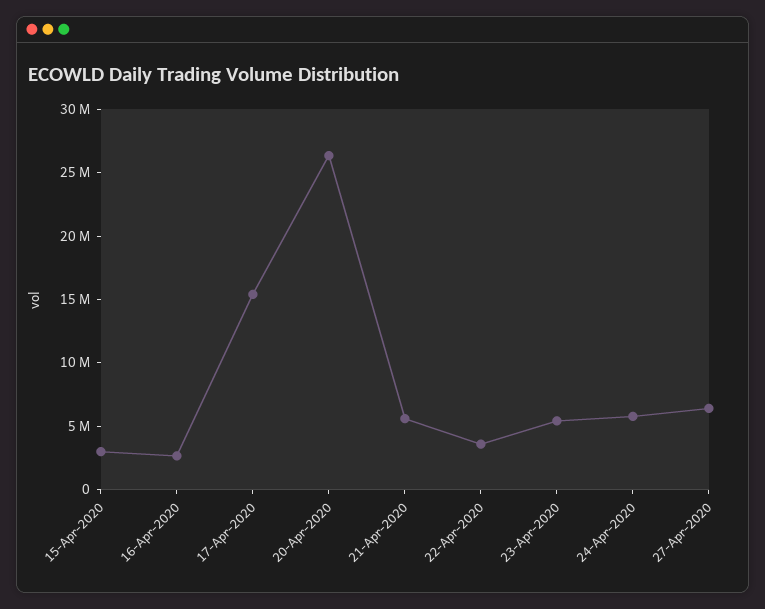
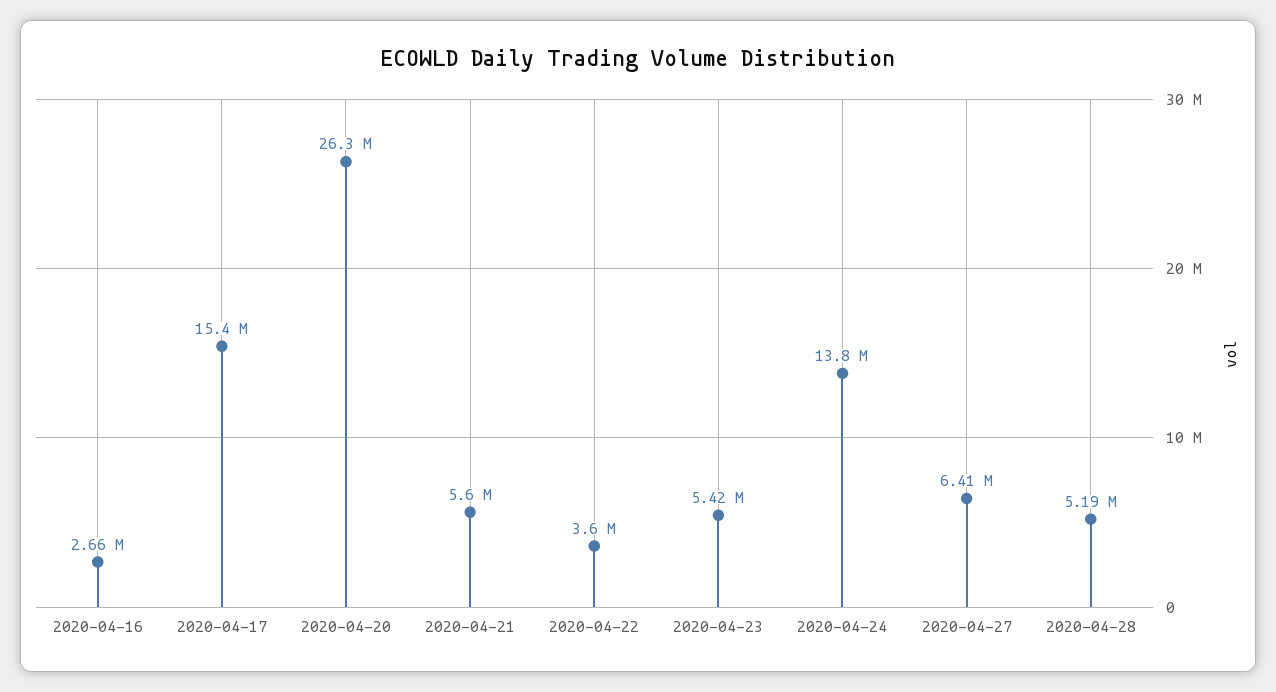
15-Apr-2020: 3000000 -> none
24-Apr-2020: 6000000 -> 13800000
2020-04-28: none -> 5190000

